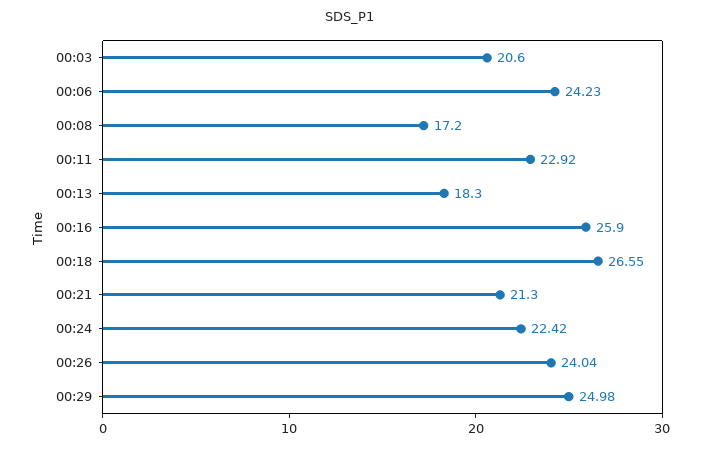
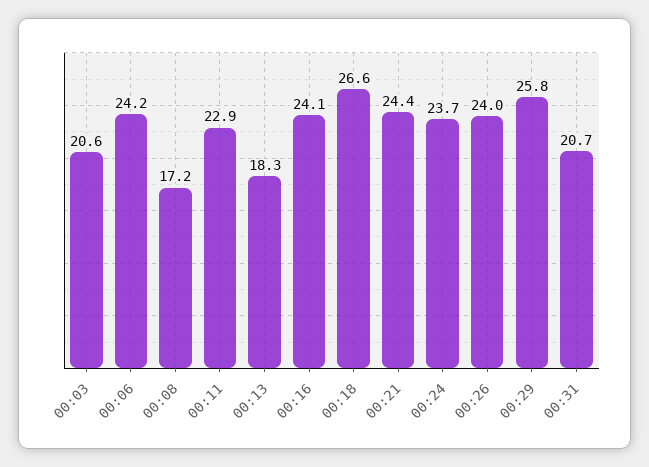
00:16: 25.9 -> 24.1
00:21: 21.3 -> 24.4
00:24: 22.42 -> 23.7
00:29: 24.98 -> 25.8
00:31: none -> 20.7

